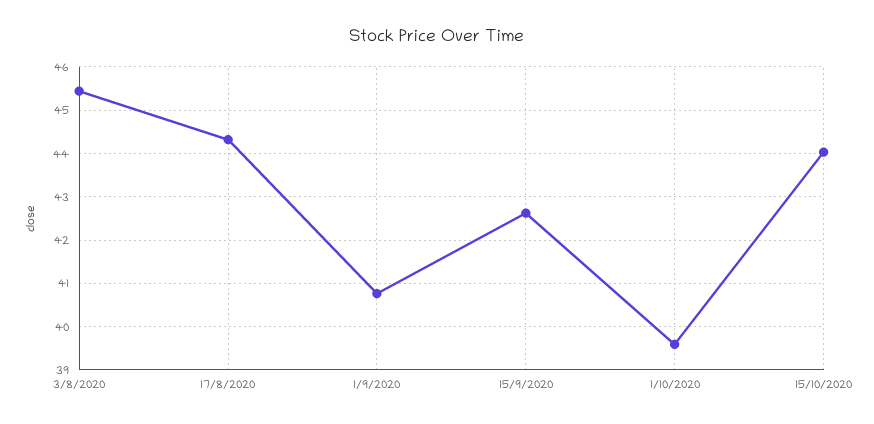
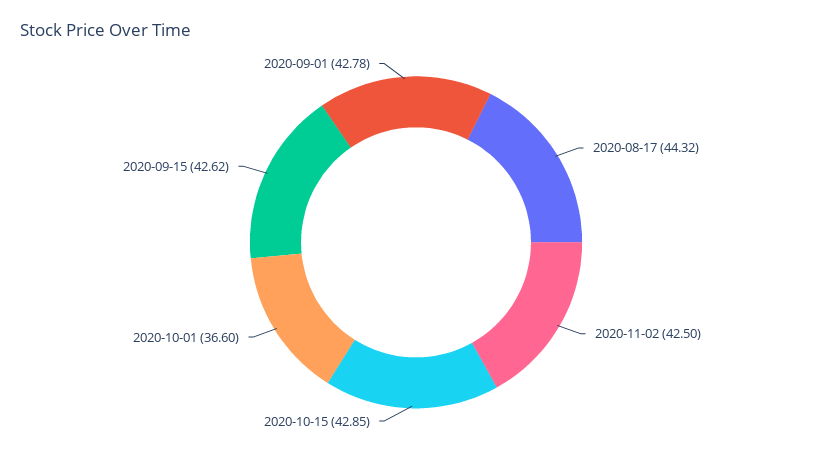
3/8/2020: 45.4 -> none
1/9/2020: 40.8 -> 42.78
1/10/2020: 39.6 -> 36.6
15/10/2020: 44 -> 42.85
2020-11-02: none -> 42.5

